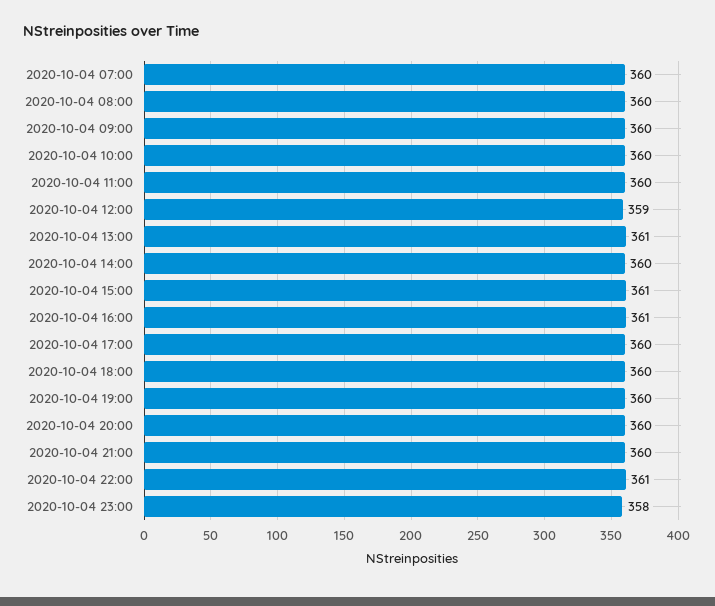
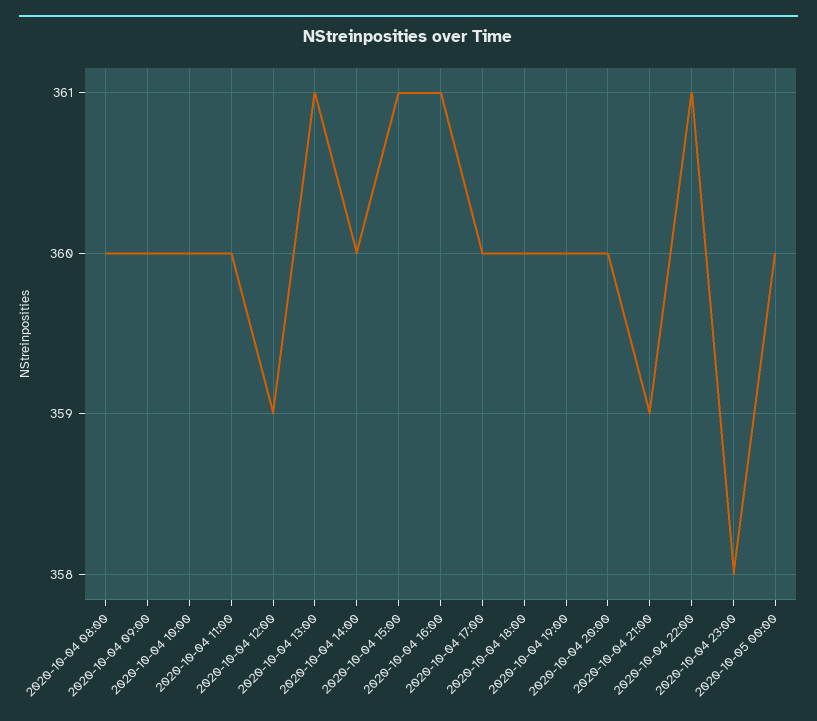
2020-10-04 07:00: 360 -> none
2020-10-04 21:00: 360 -> 359
2020-10-05 00:00: none -> 360

